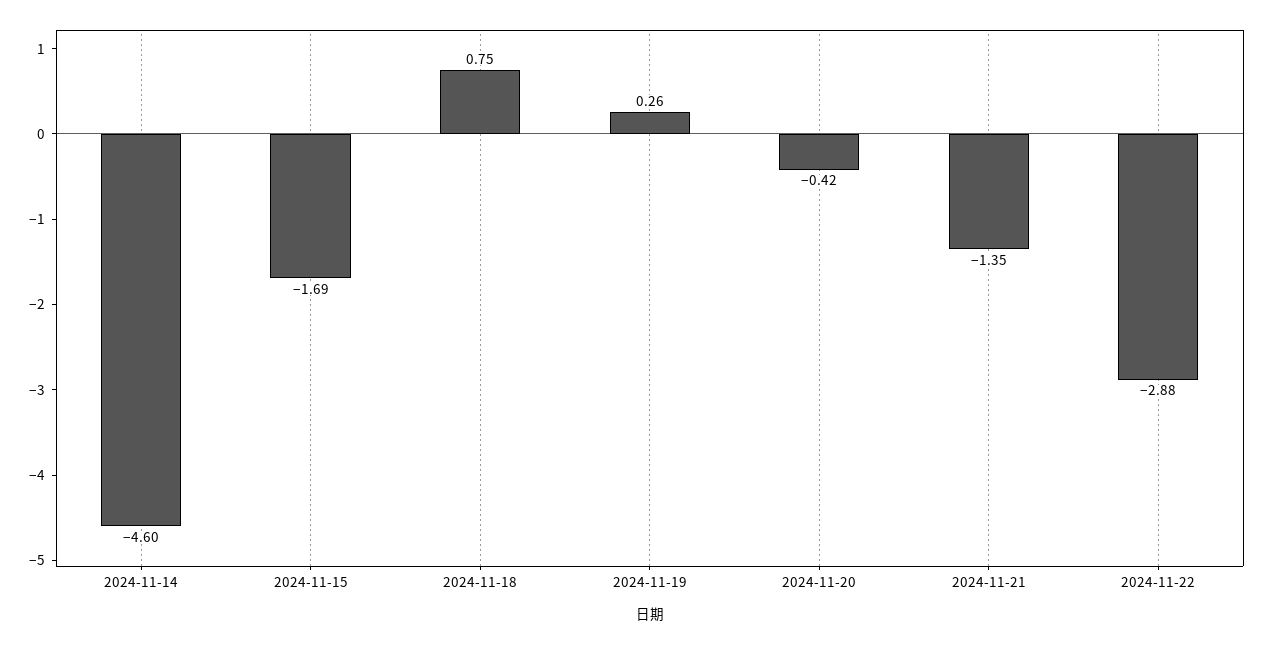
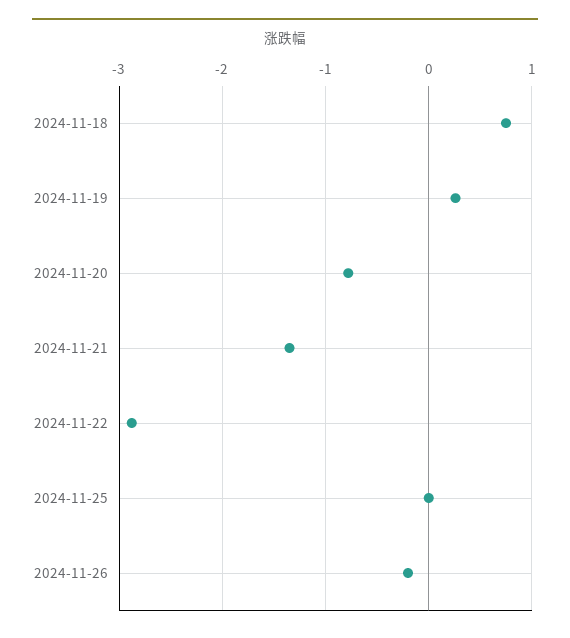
2024-11-14: -4.6 -> none
2024-11-15: -1.69 -> none
2024-11-20: -0.42 -> -0.8
2024-11-25: none -> 0
2024-11-26: none -> -0.2

